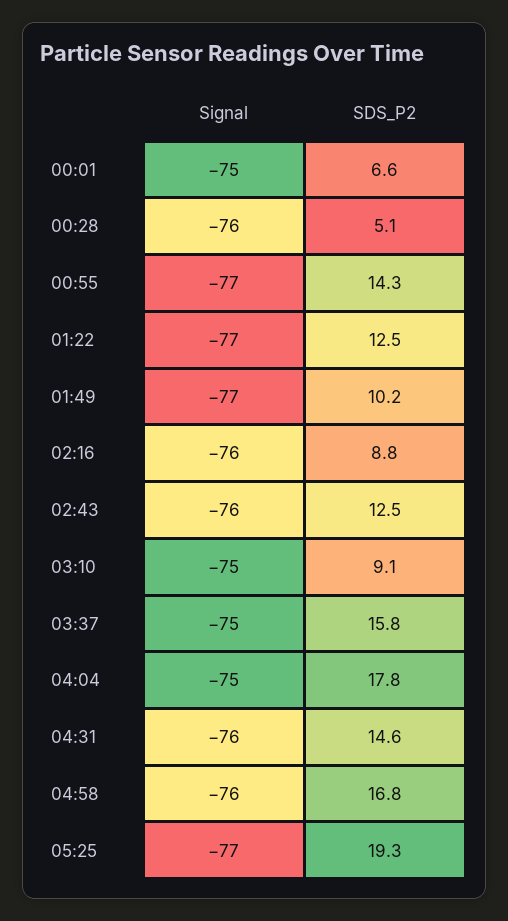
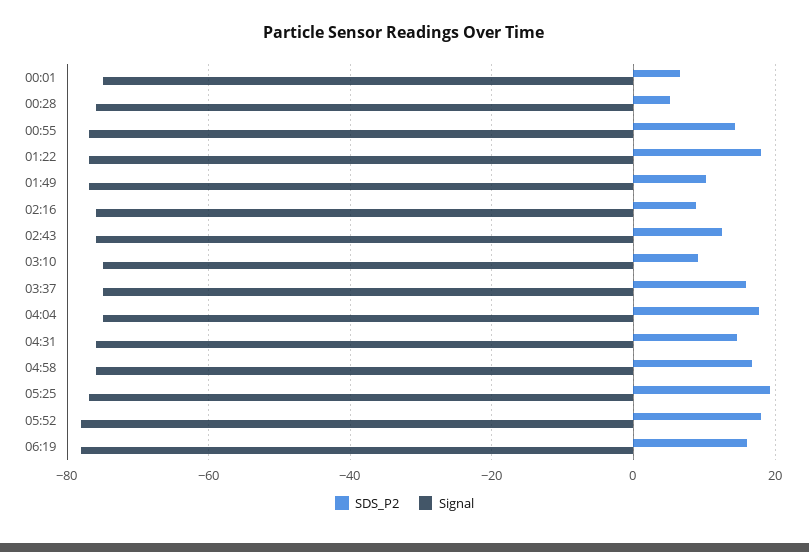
SDS_P2, 01:22: 12.5 -> 18
SDS_P2, 05:52: none -> 18
Signal, 05:52: none -> -78
SDS_P2, 06:19: none -> 16
Signal, 06:19: none -> -78

